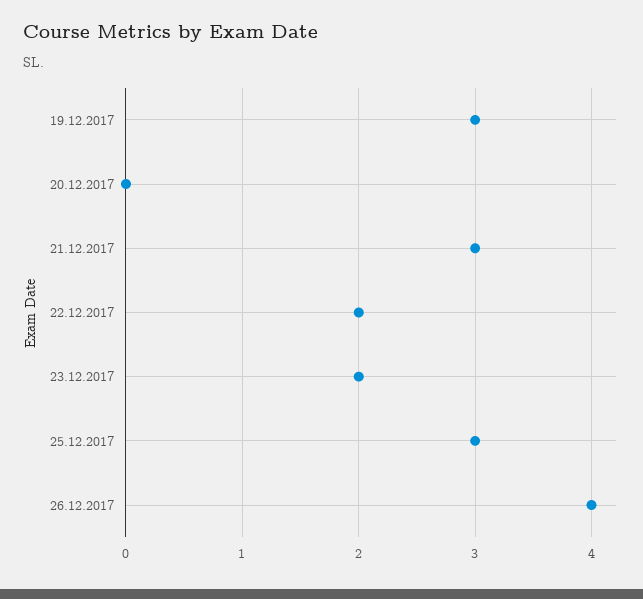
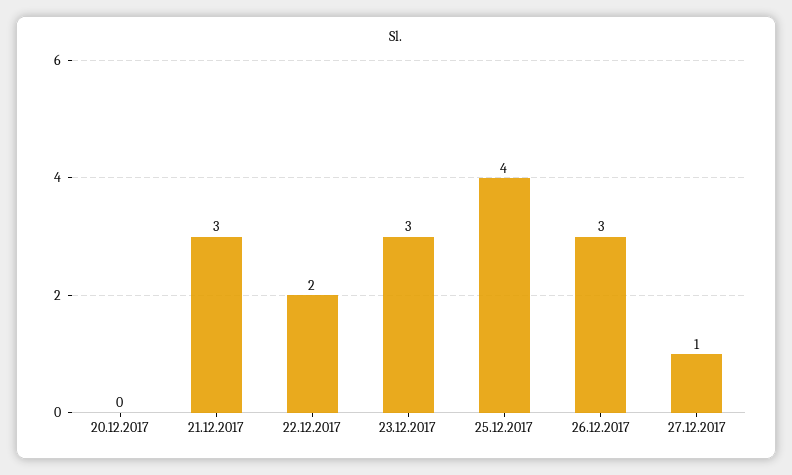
19.12.2017: 3 -> none
23.12.2017: 2 -> 3
25.12.2017: 3 -> 4
26.12.2017: 4 -> 3
27.12.2017: none -> 1

